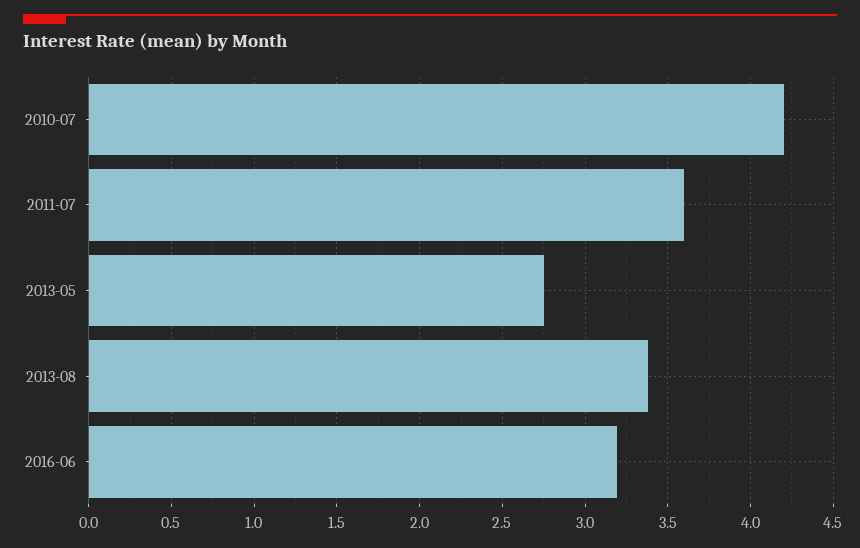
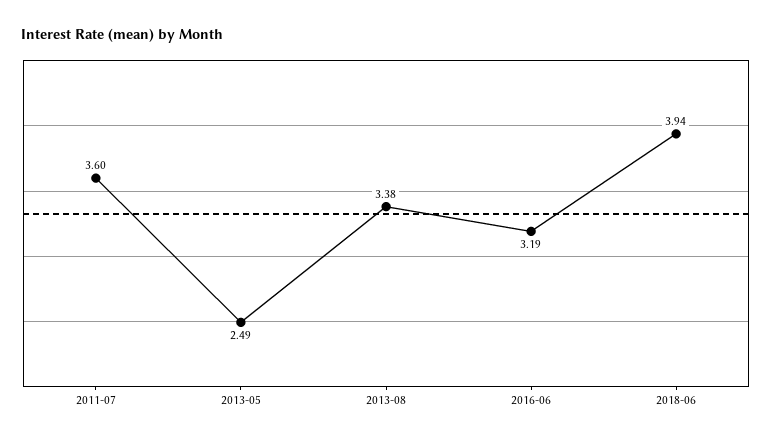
2010-07: 4.2 -> none
2013-05: 2.75 -> 2.49
2018-06: none -> 3.94

